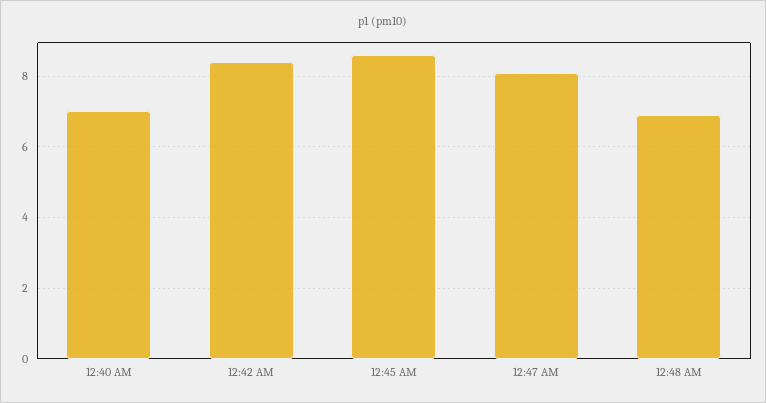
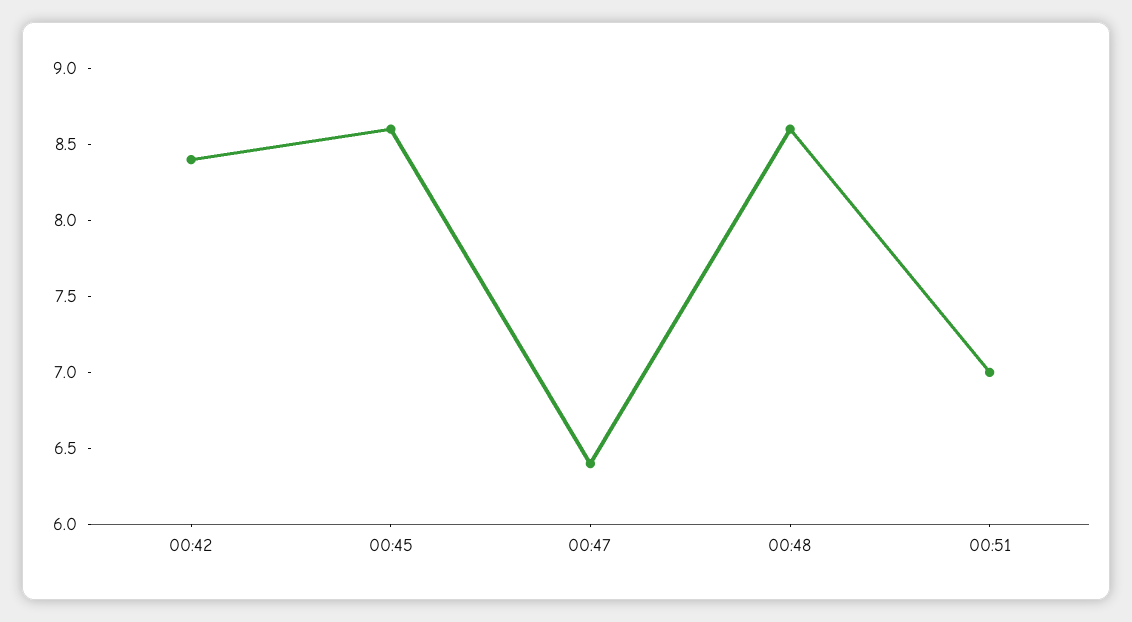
12:40 AM: 7 -> none
12:47 AM: 8 -> 6.4
12:48 AM: 7 -> 8.6
00:51: none -> 7

